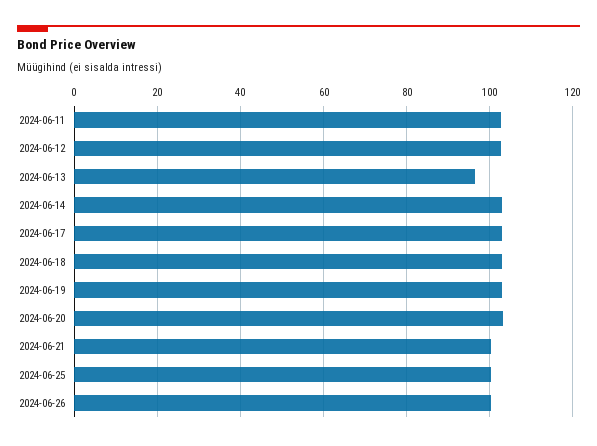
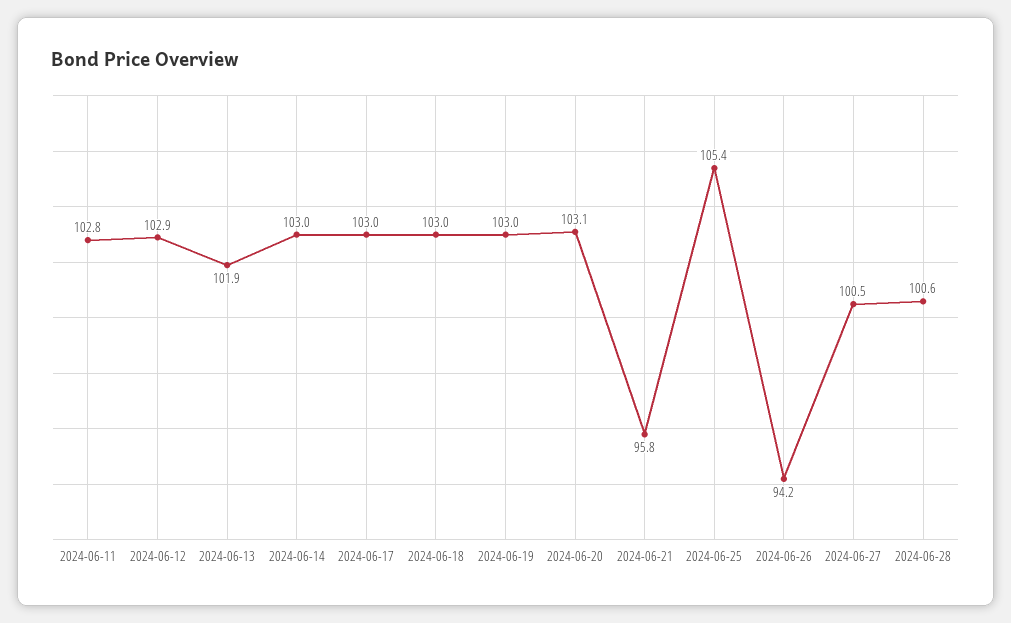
2024-06-13: 96 -> 101.9
2024-06-21: 100 -> 95.8
2024-06-25: 100 -> 105.4
2024-06-26: 100 -> 94.2
2024-06-27: none -> 100.5
2024-06-28: none -> 100.6

